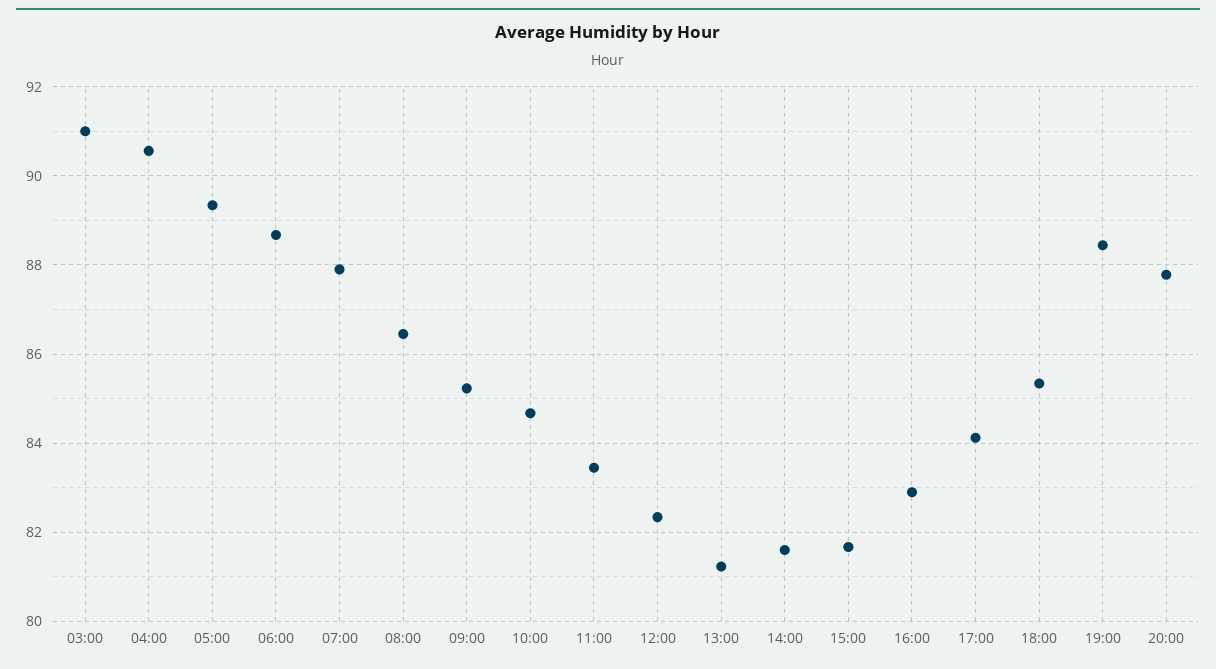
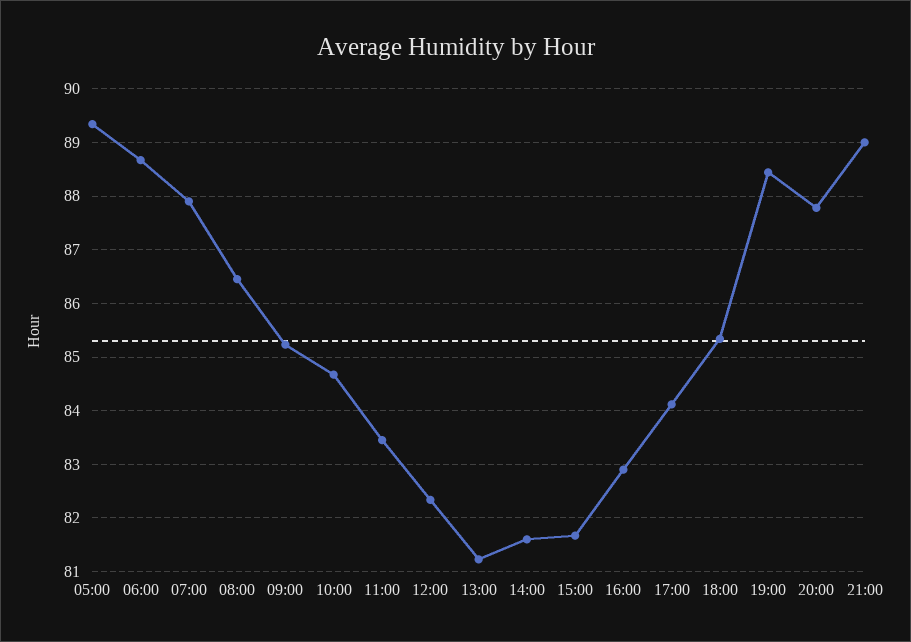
03:00: 91 -> none
04:00: 90.6 -> none
21:00: none -> 89

